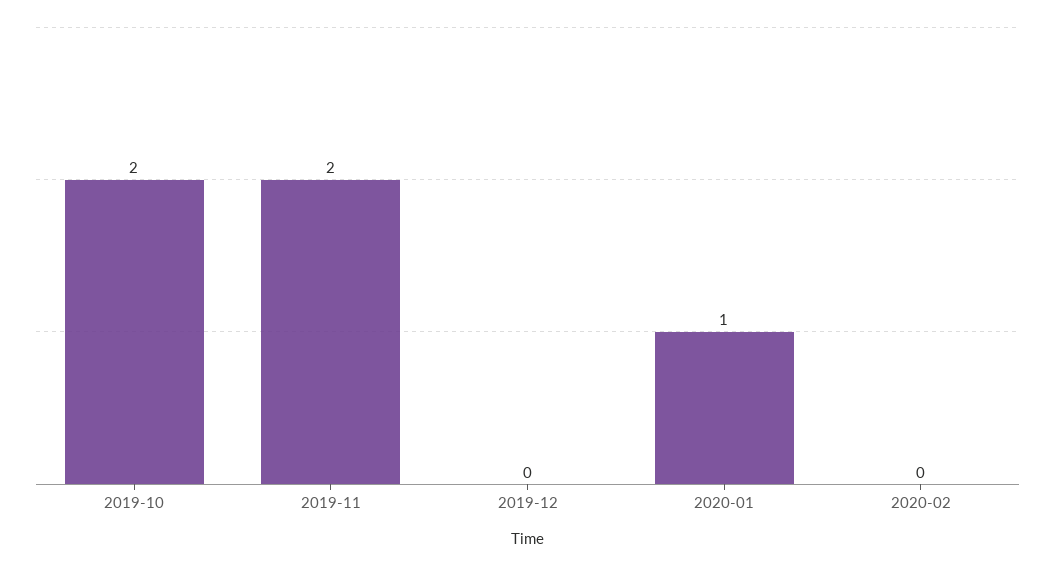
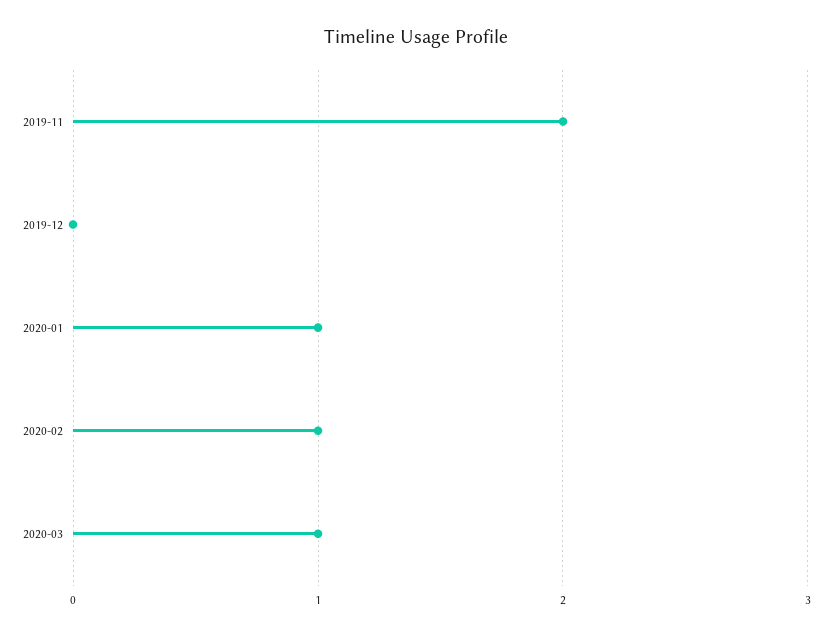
2019-10: 2 -> none
2020-02: 0 -> 1
2020-03: none -> 1

